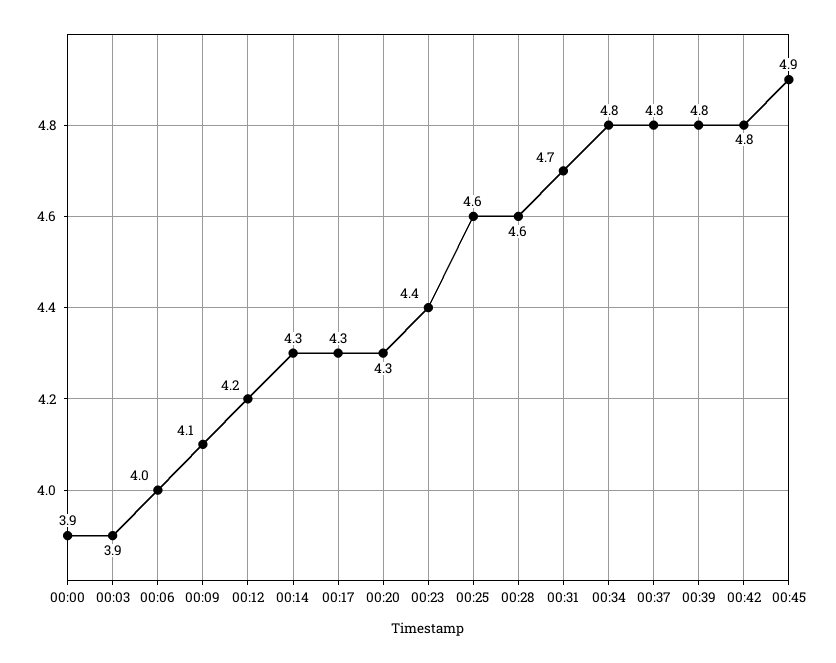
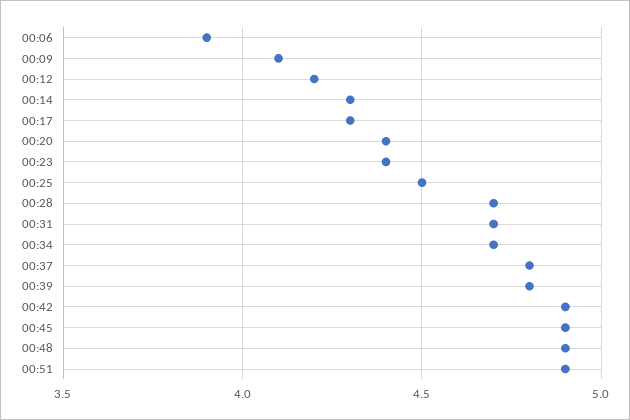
00:00: 3.9 -> none
00:03: 3.9 -> none
00:06: 4 -> 3.9
00:20: 4.3 -> 4.4
00:25: 4.6 -> 4.5
00:28: 4.6 -> 4.7
00:34: 4.8 -> 4.7
00:42: 4.8 -> 4.9
00:48: none -> 4.9
00:51: none -> 4.9

